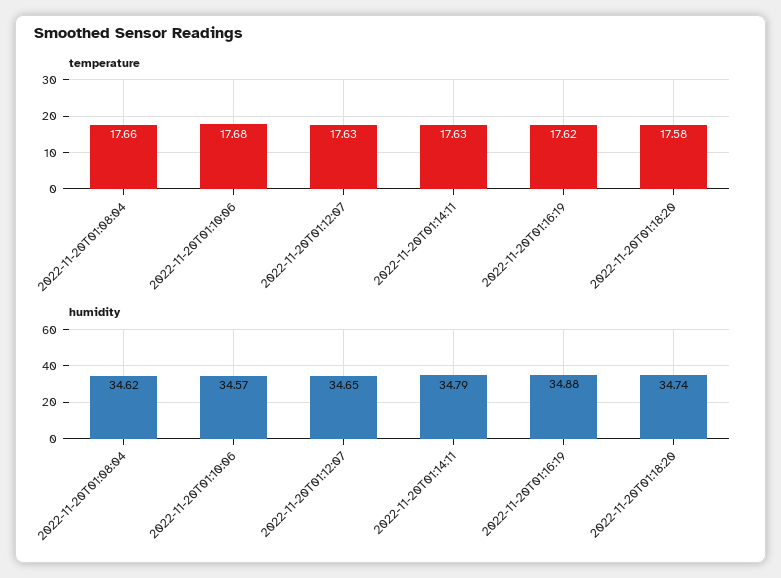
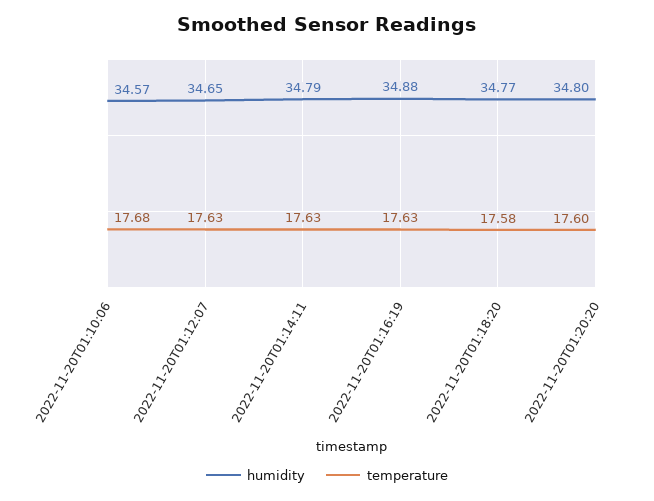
temperature, 2022-11-20T01:08:04: 17.66 -> none
temperature, 2022-11-20T01:16:19: 17.62 -> 17.63
humidity, 2022-11-20T01:08:04: 34.62 -> none
humidity, 2022-11-20T01:18:20: 34.74 -> 34.77
humidity, 2022-11-20T01:20:20: none -> 34.8
temperature, 2022-11-20T01:20:20: none -> 17.6

